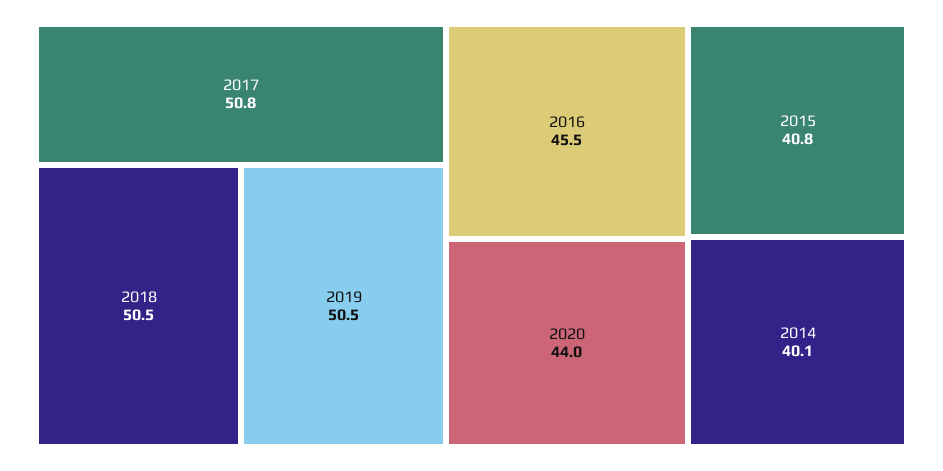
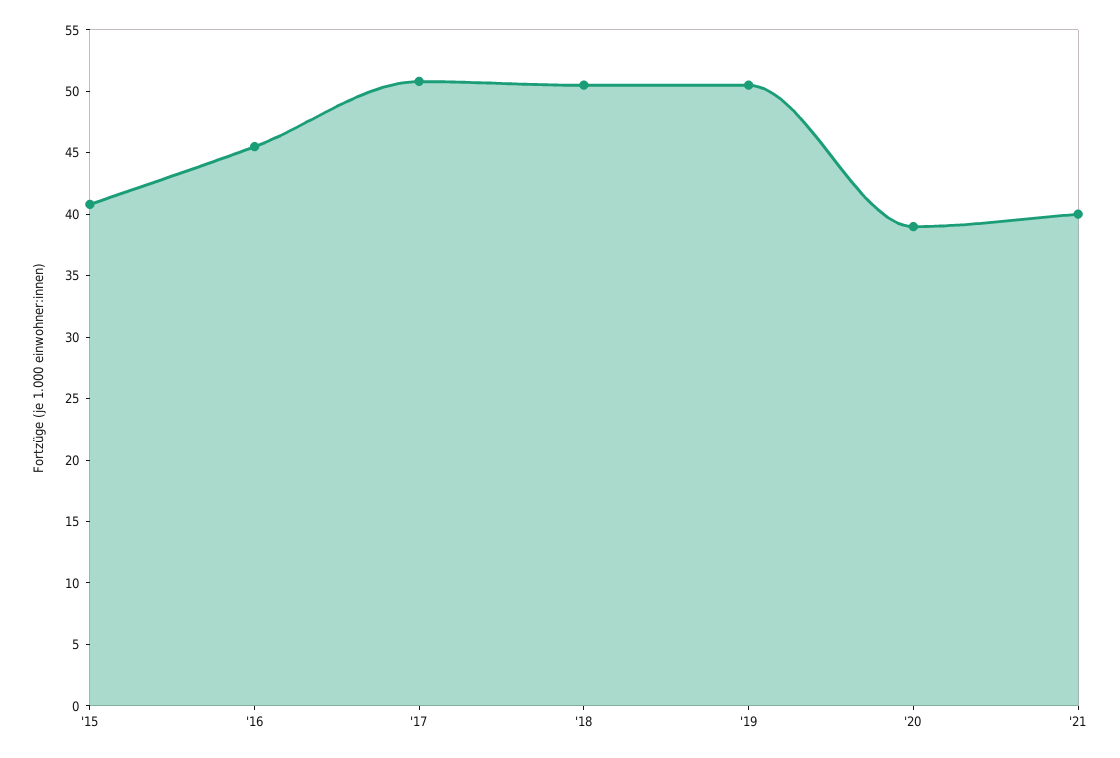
2020: 44 -> 39
2014: 40.1 -> none
'21: none -> 40

